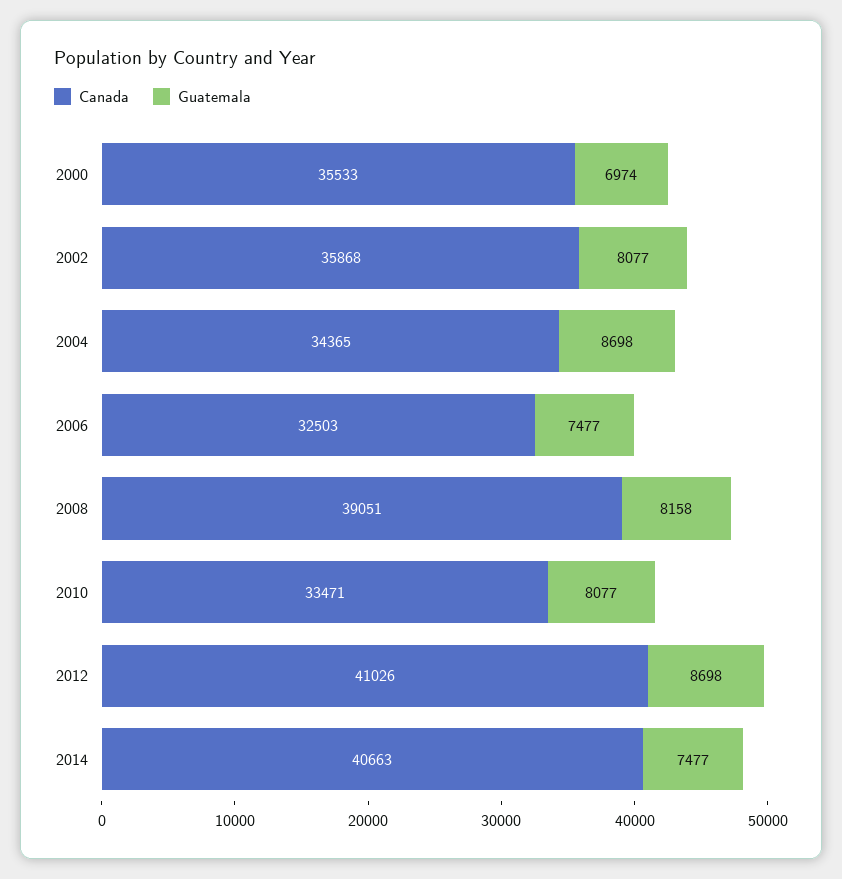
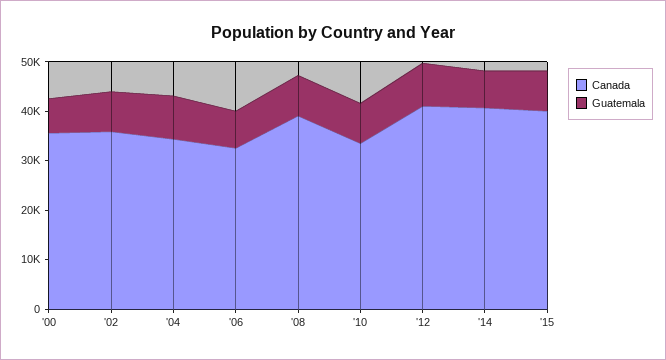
Canada, '15: none -> 40000
Guatemala, '15: none -> 8000

